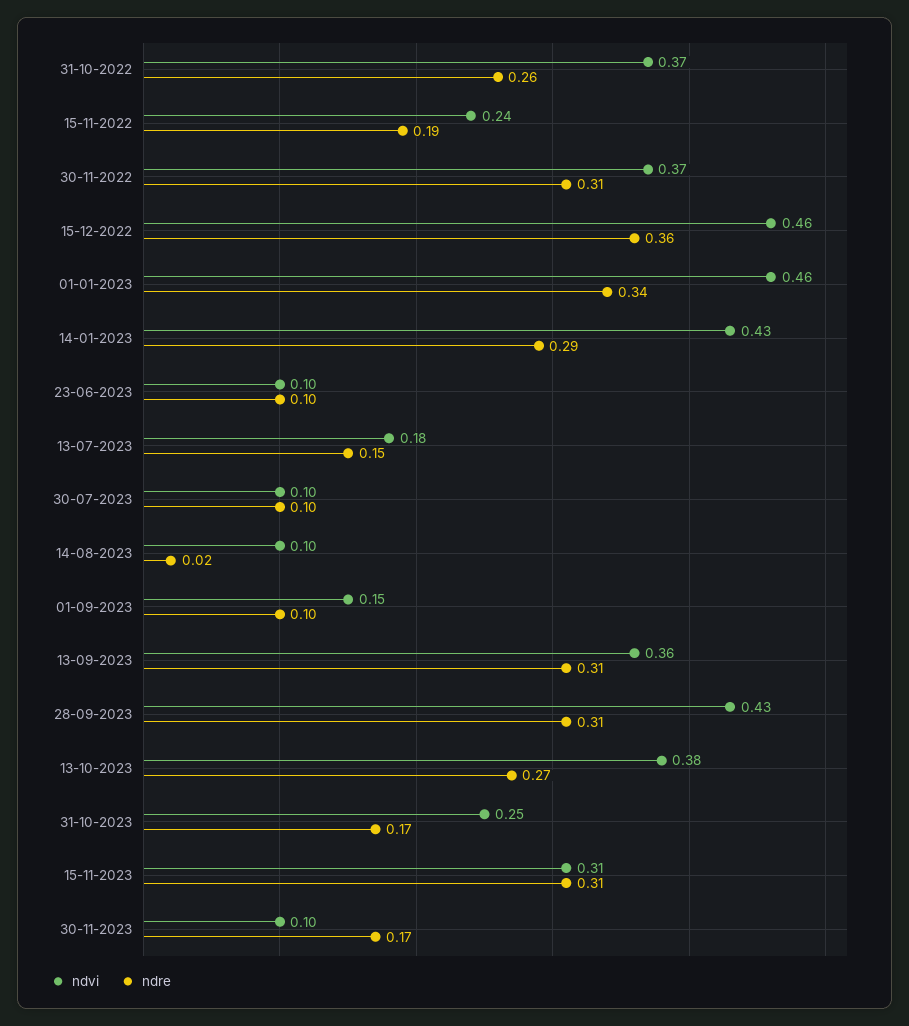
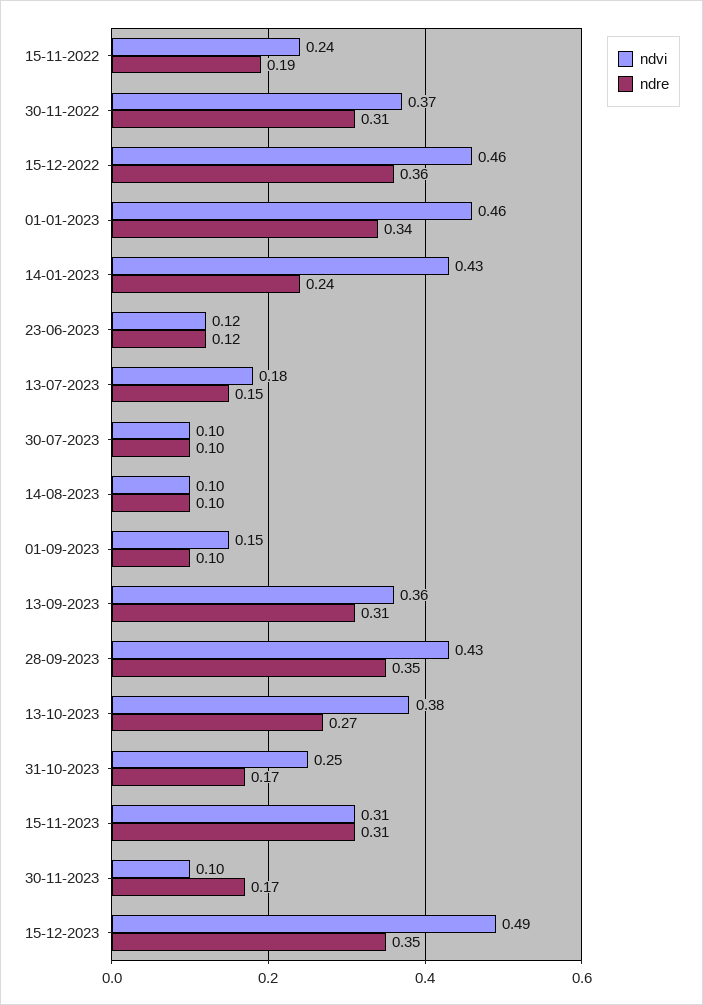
ndvi, 31-10-2022: 0.37 -> none
ndre, 31-10-2022: 0.26 -> none
ndre, 14-01-2023: 0.29 -> 0.24
ndvi, 23-06-2023: 0.1 -> 0.12
ndre, 23-06-2023: 0.1 -> 0.12
ndre, 14-08-2023: 0.02 -> 0.1
ndre, 28-09-2023: 0.31 -> 0.35
ndvi, 15-12-2023: none -> 0.49
ndre, 15-12-2023: none -> 0.35

